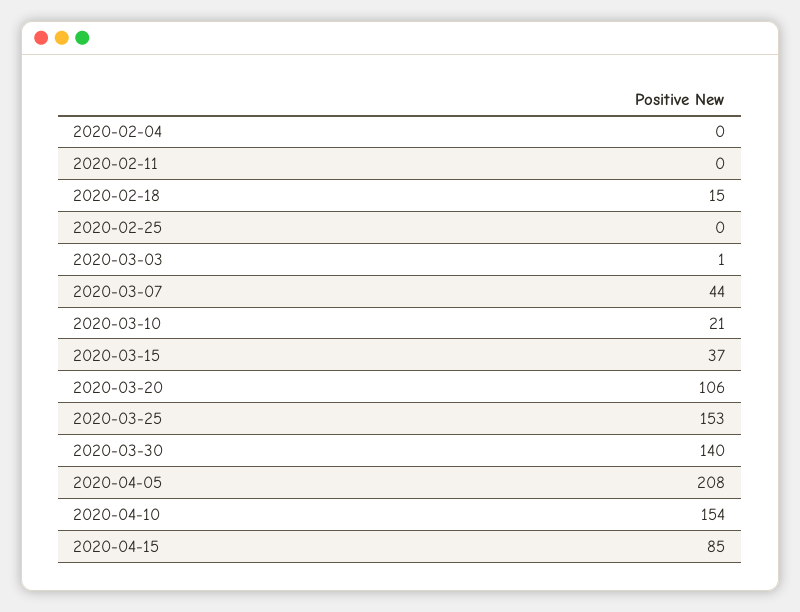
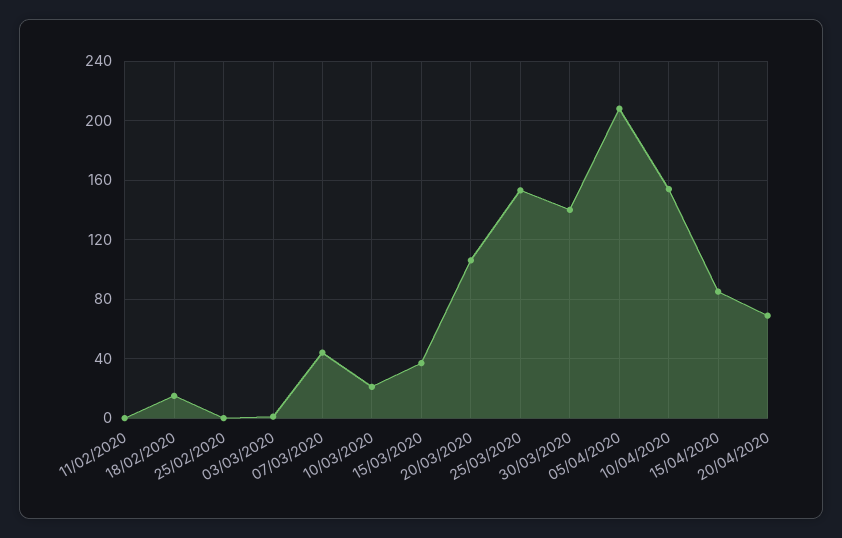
2020-02-04: 0 -> none
20/04/2020: none -> 70

